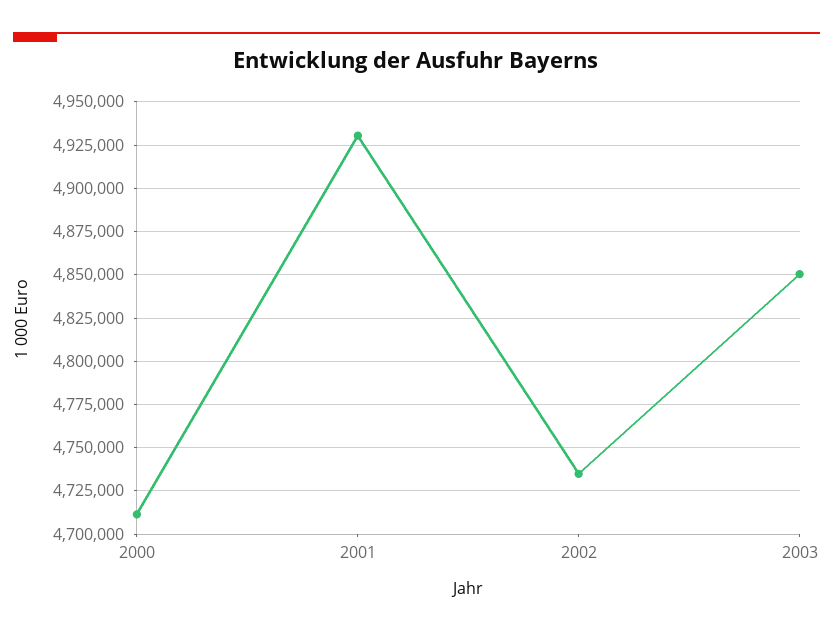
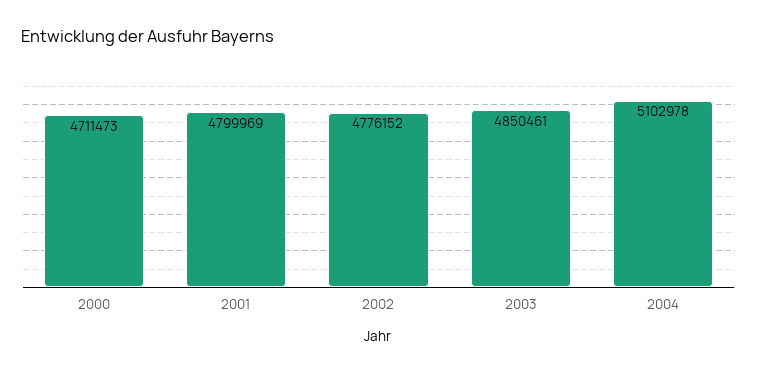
2001: 4930000 -> 4799969
2002: 4735000 -> 4776152
2004: none -> 5102978

